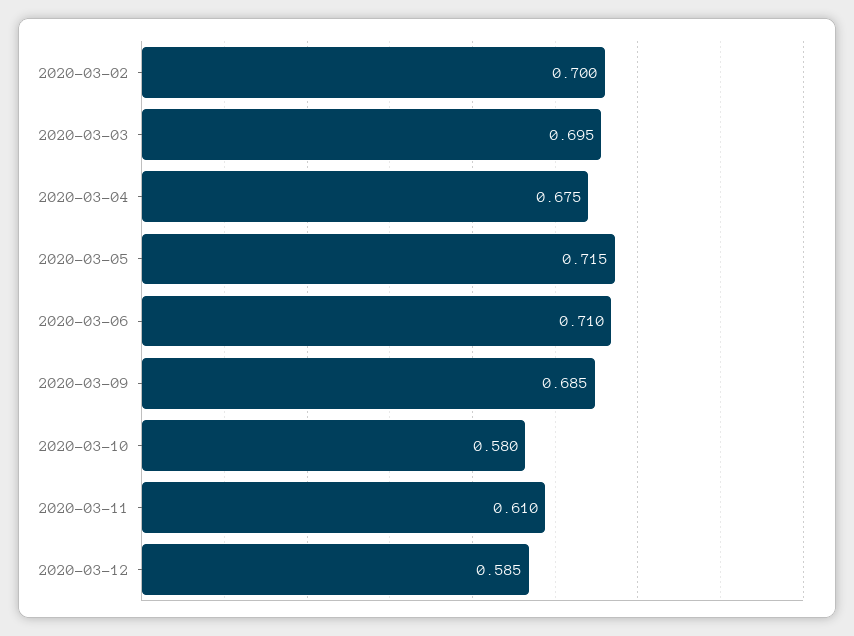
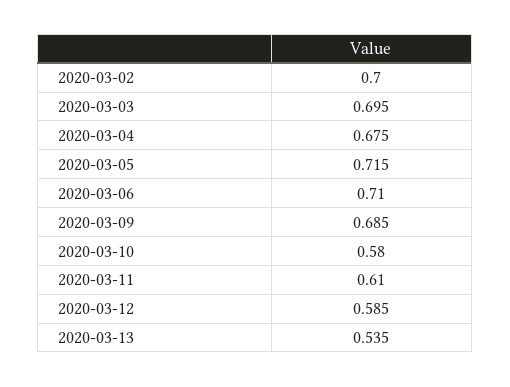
2020-03-13: none -> 0.535

